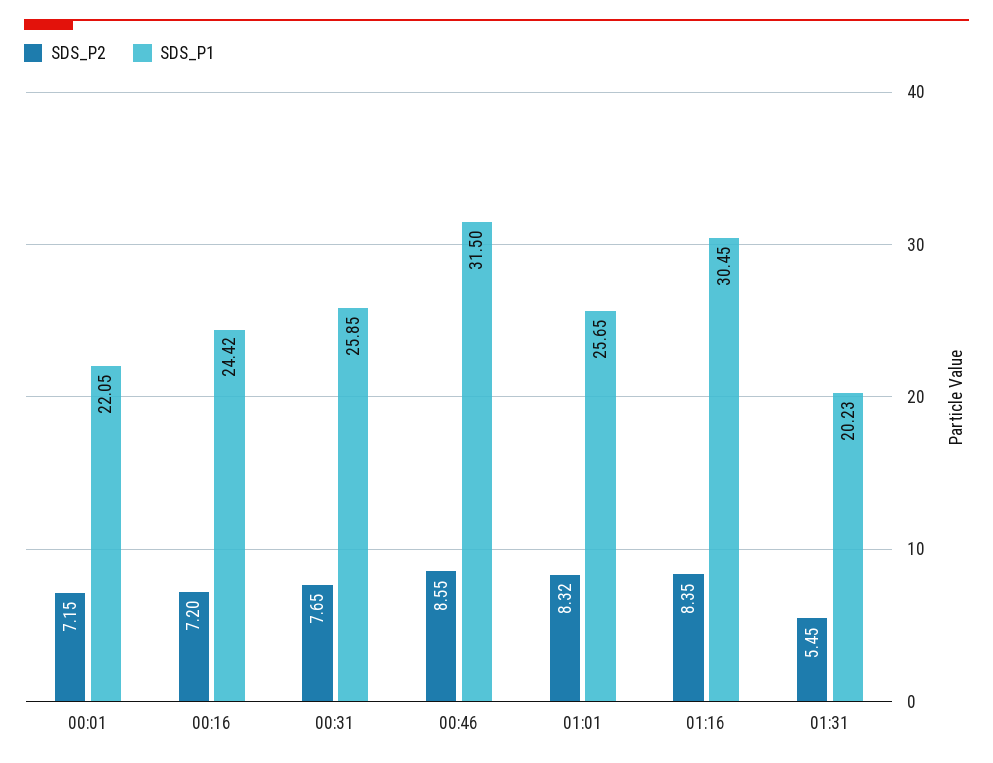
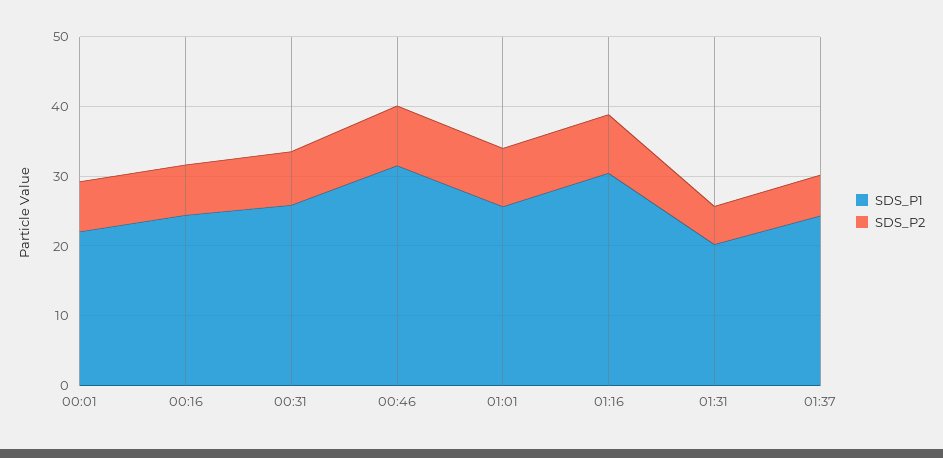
SDS_P1, 01:37: none -> 24
SDS_P2, 01:37: none -> 6

